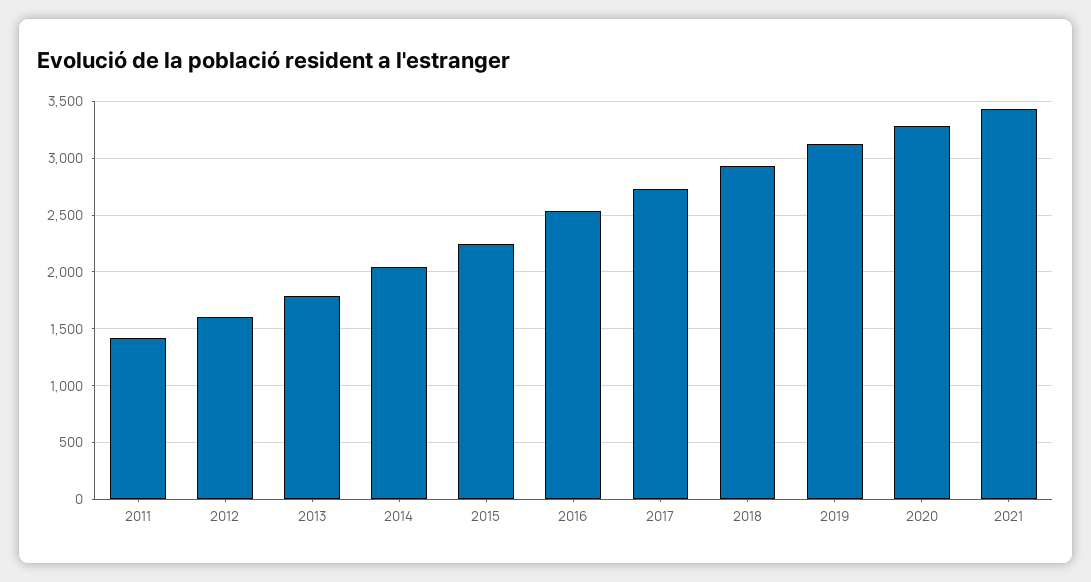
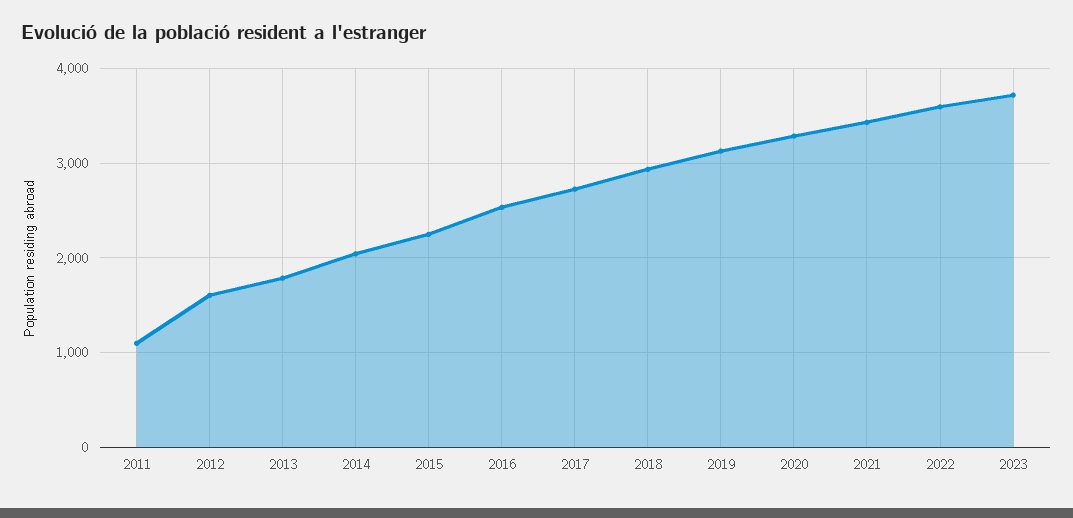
2011: 1400 -> 1100
2022: none -> 3600
2023: none -> 3700

